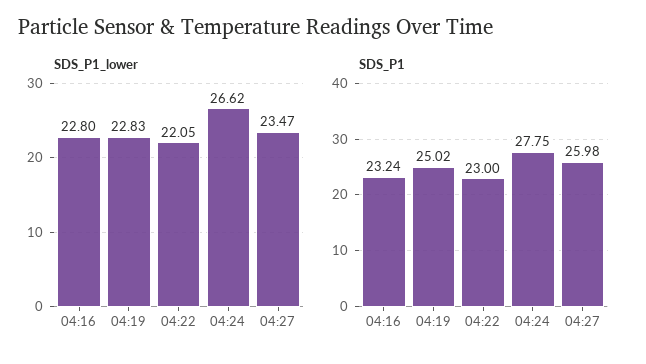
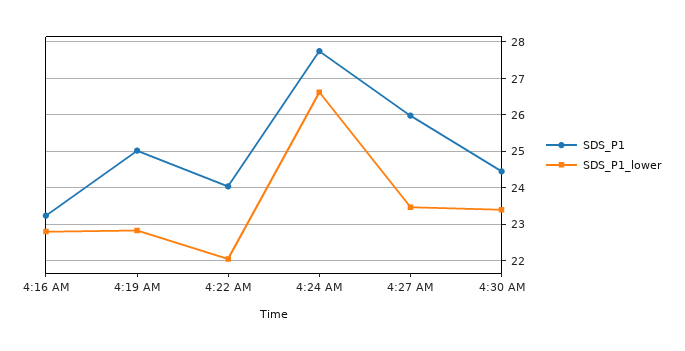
SDS_P1, 04:22: 23 -> 24
SDS_P1, 4:30 AM: none -> 24.4
SDS_P1_lower, 4:30 AM: none -> 23.4

